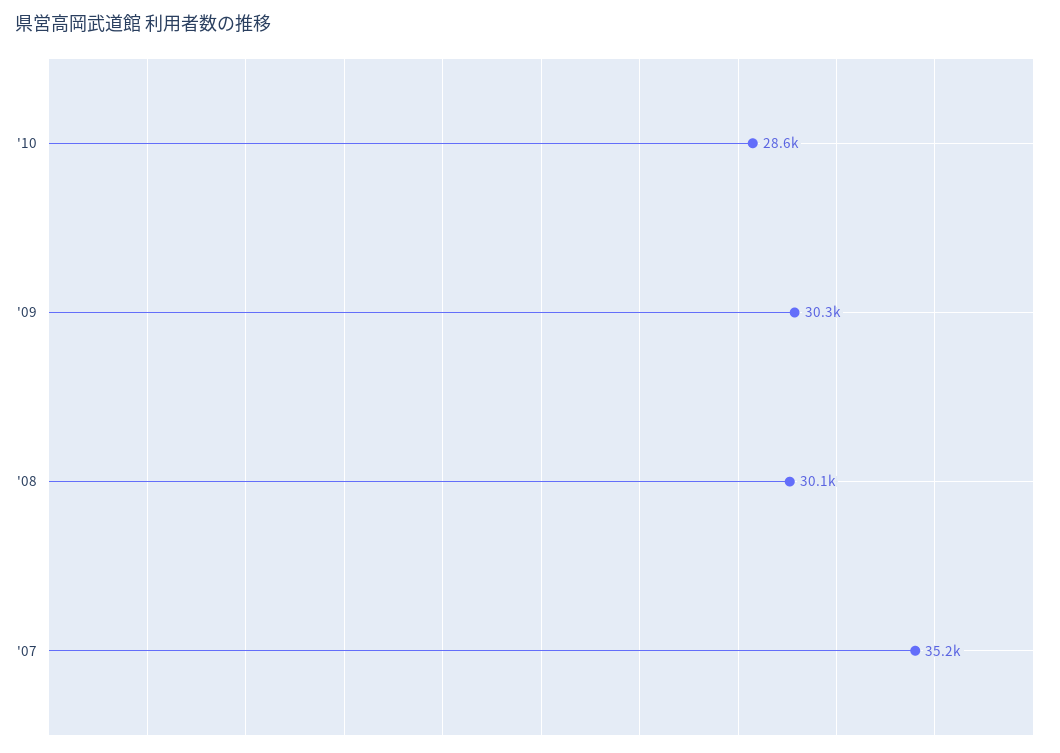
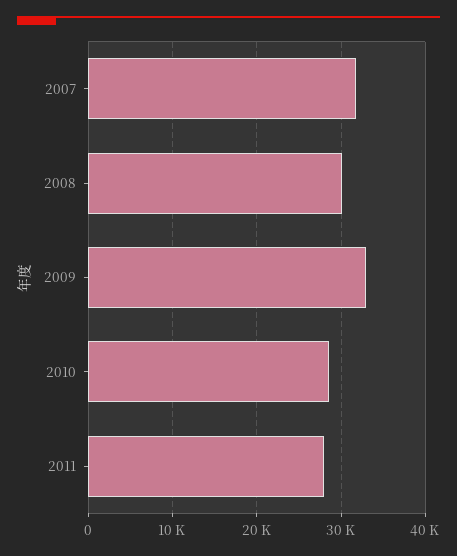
'09: 30300 -> 33000
'07: 35200 -> 32000
2011: none -> 28000

